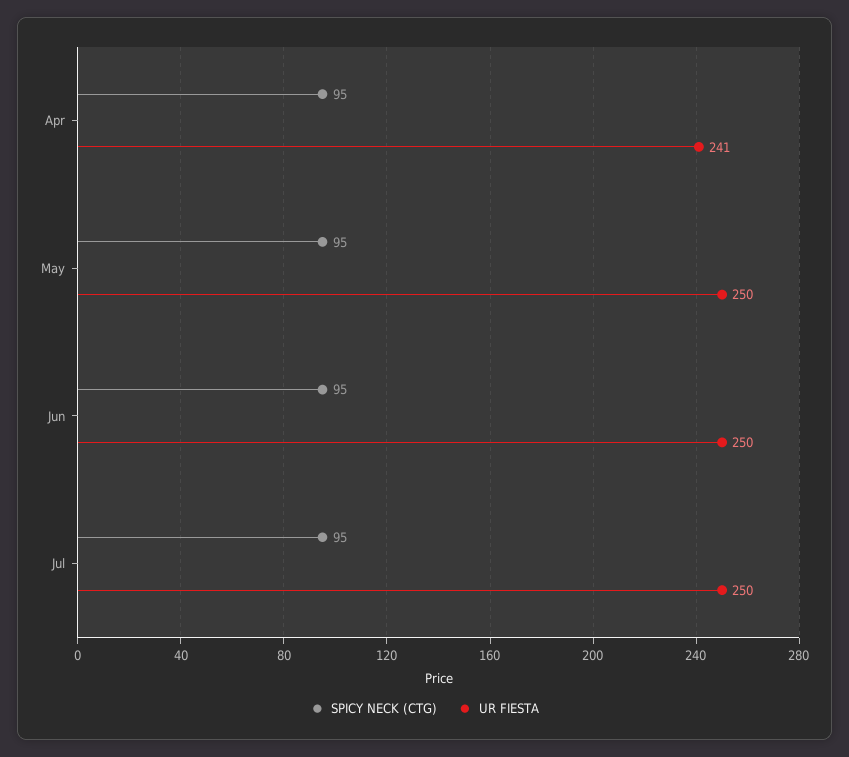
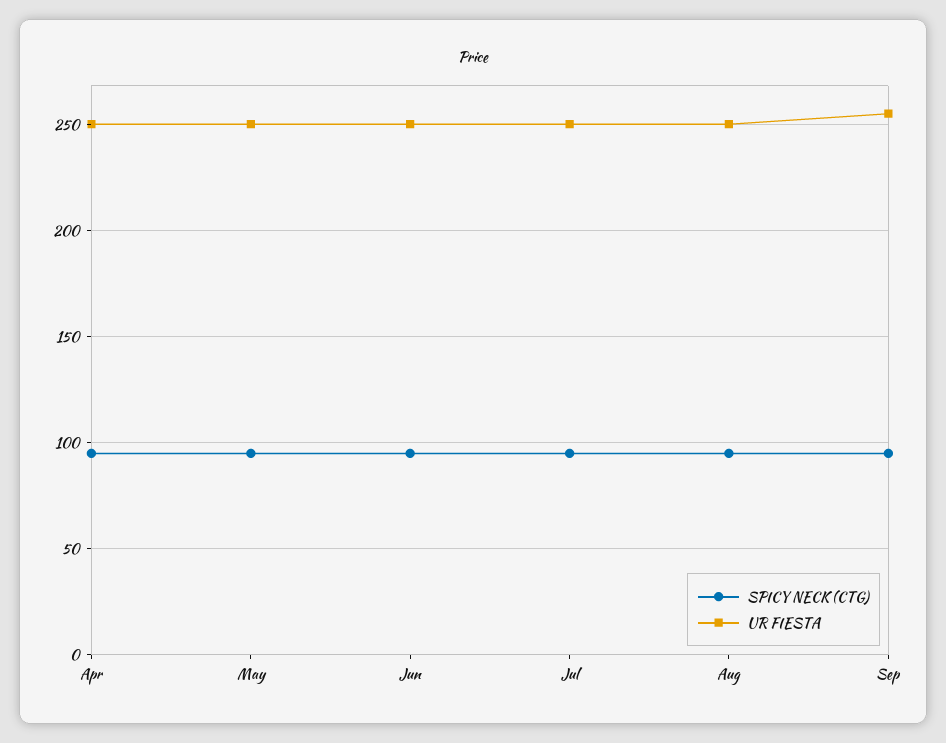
UR FIESTA, Apr: 241 -> 250
SPICY NECK (CTG), Aug: none -> 95
UR FIESTA, Aug: none -> 250
SPICY NECK (CTG), Sep: none -> 95
UR FIESTA, Sep: none -> 255

